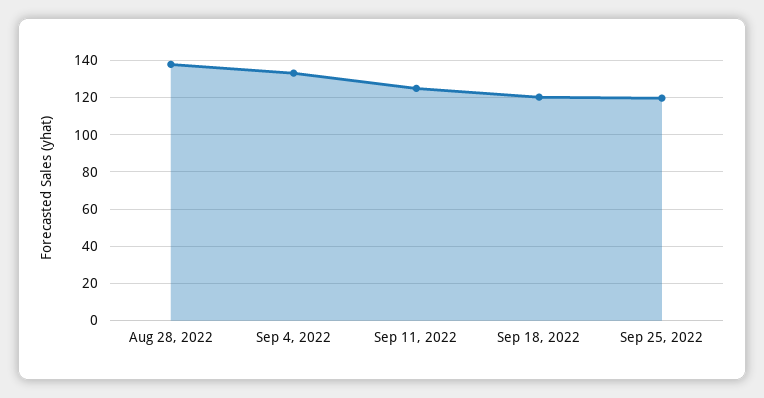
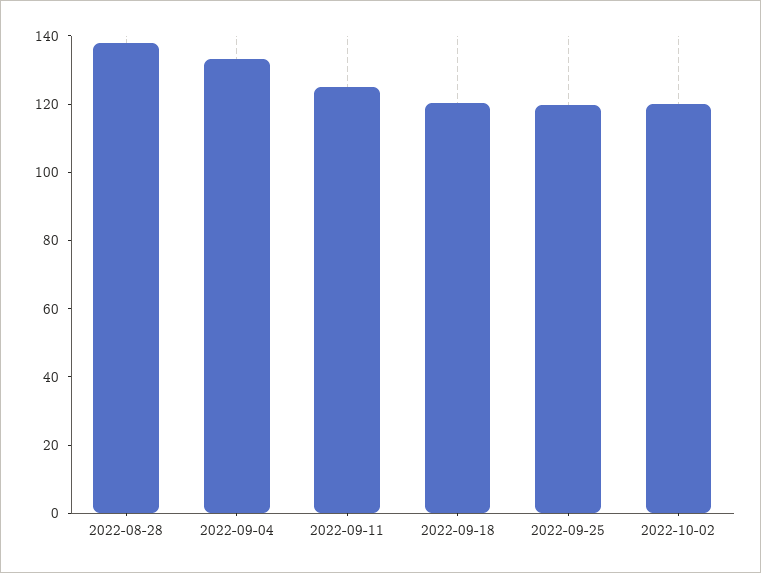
2022-10-02: none -> 120

